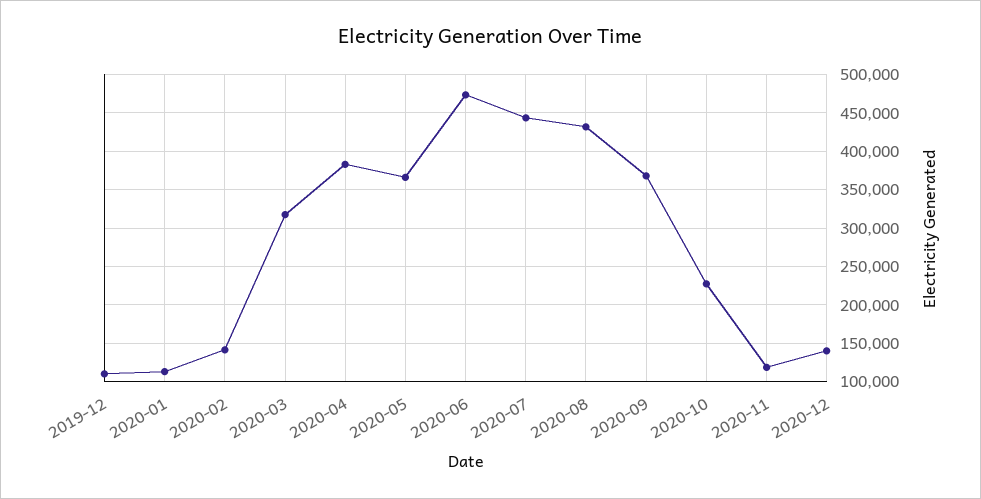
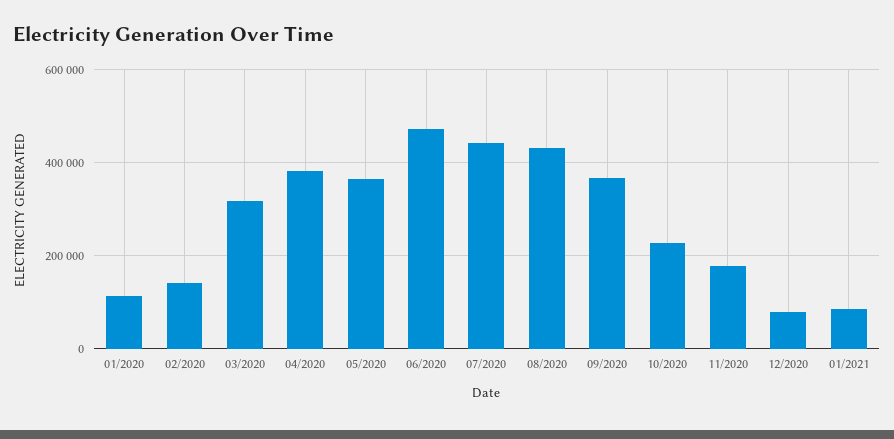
2019-12: 110000 -> none
2020-11: 120000 -> 180000
2020-12: 140000 -> 80000
01/2021: none -> 80000

